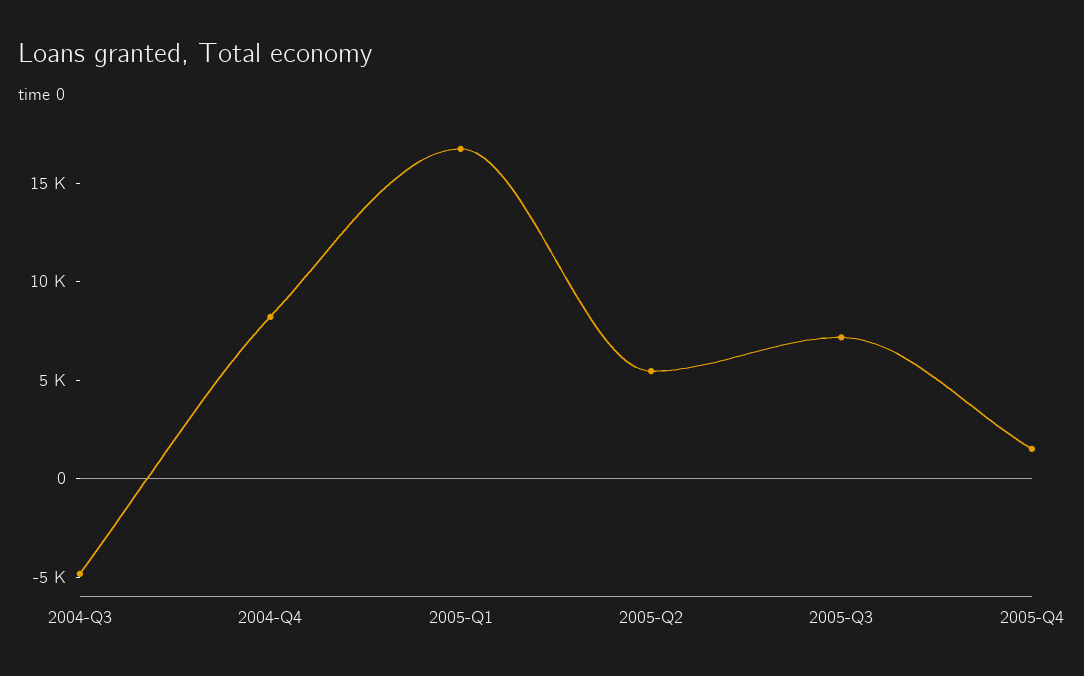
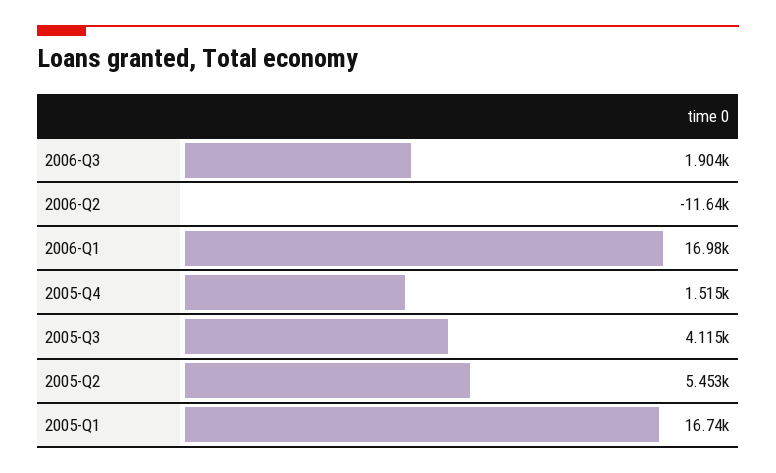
2004-Q3: -5000 -> none
2004-Q4: 8000 -> none
2005-Q3: 7000 -> 4115
2006-Q3: none -> 1904
2006-Q2: none -> -11640
2006-Q1: none -> 16980

